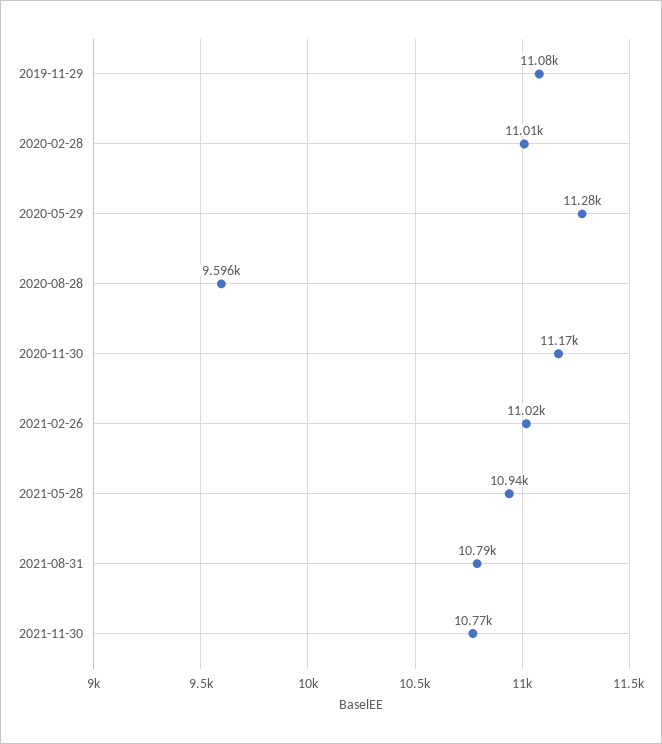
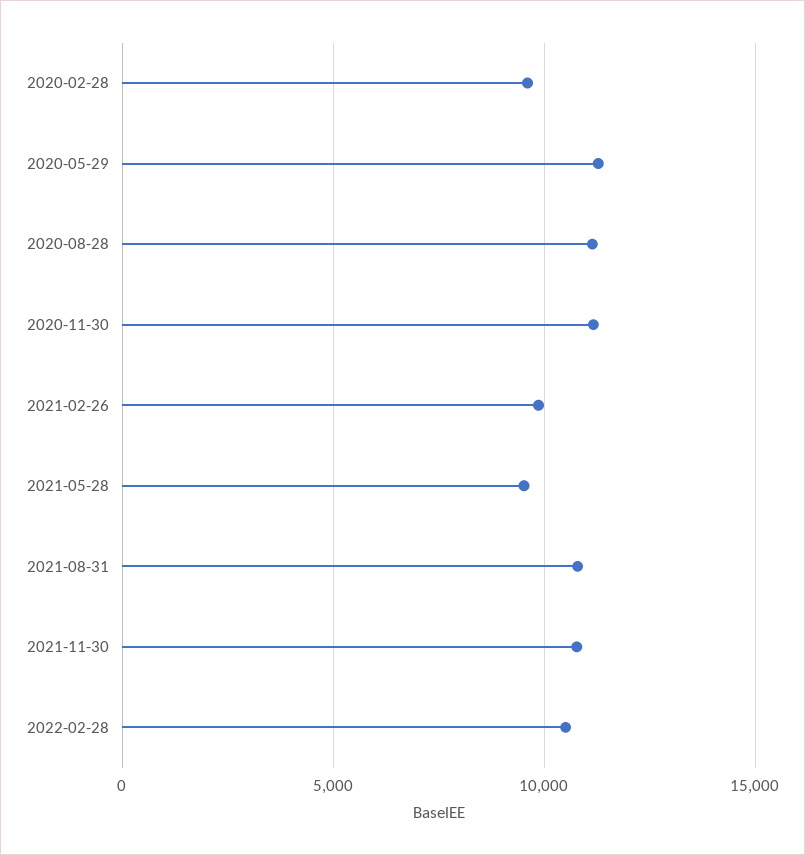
2019-11-29: 11080 -> none
2020-02-28: 11010 -> 9500
2020-08-28: 9596 -> 11000
2021-02-26: 11020 -> 10000
2021-05-28: 10940 -> 9500
2022-02-28: none -> 10500

